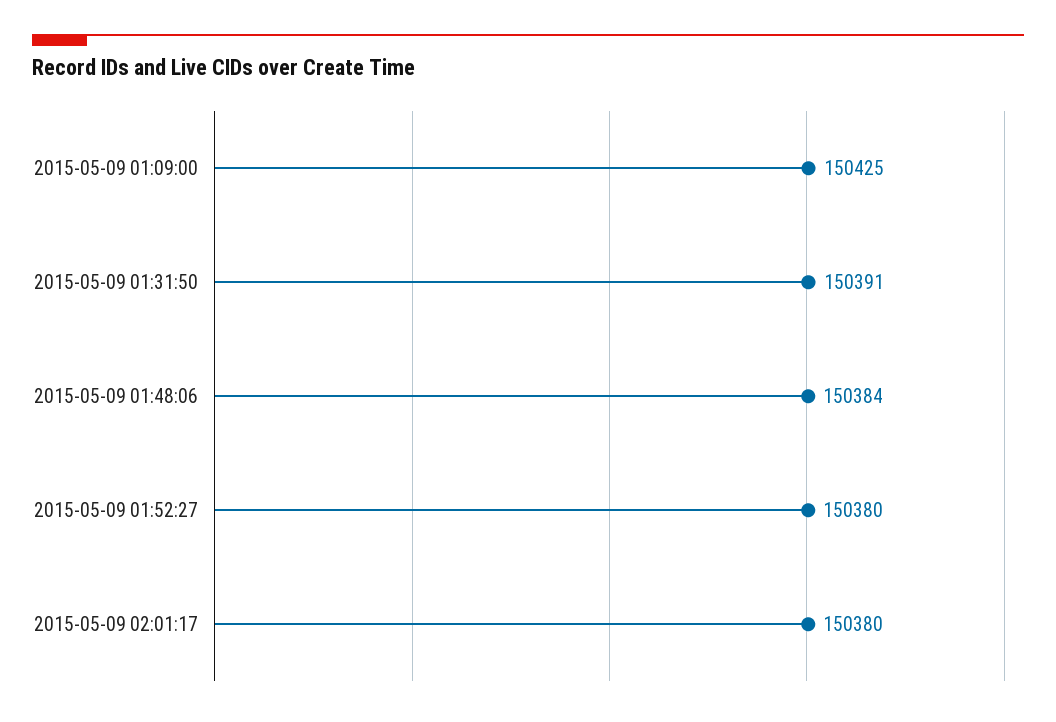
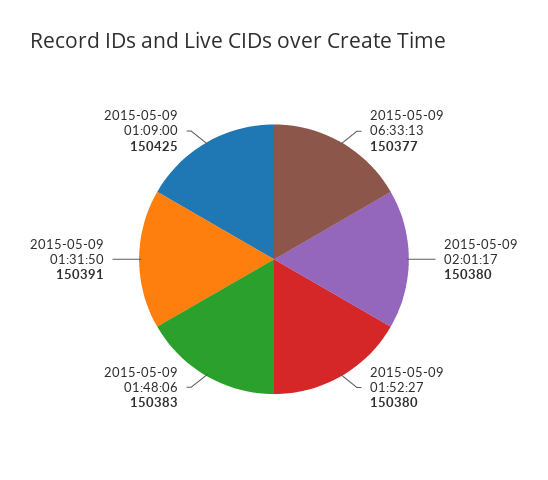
2015-05-09 01:48:06: 150384 -> 150383
2015-05-09 06:33:13: none -> 150377

